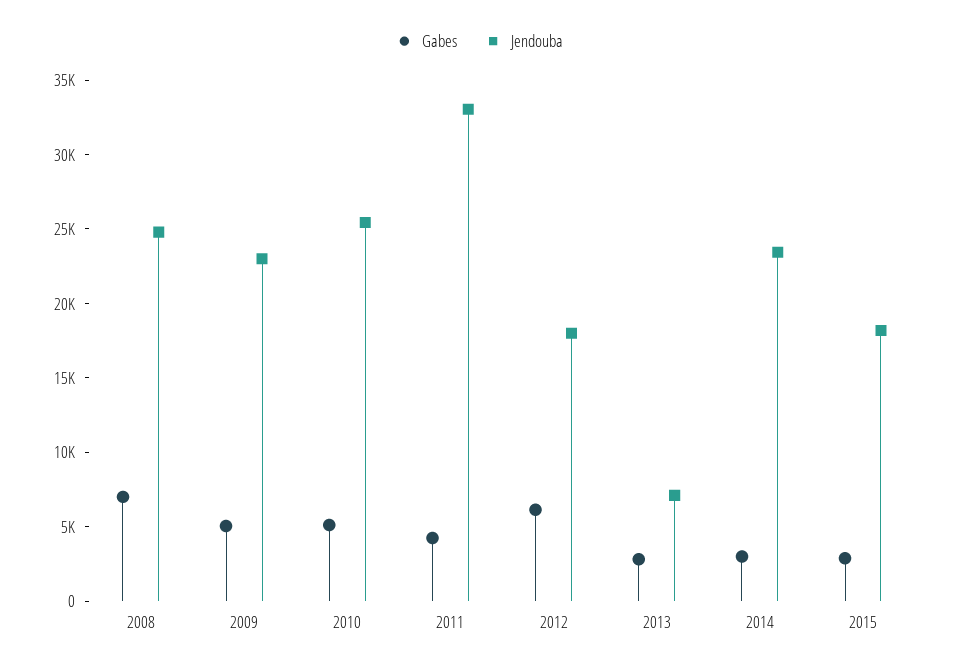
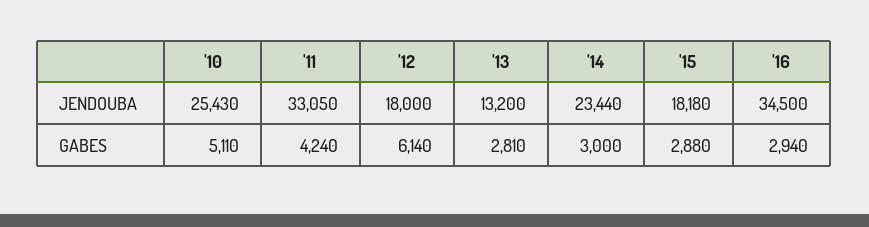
Gabes, 2008: 7000 -> none
Jendouba, 2008: 25000 -> none
Gabes, 2009: 5000 -> none
Jendouba, 2009: 23000 -> none
Jendouba, 2013: 7000 -> 13200
Jendouba, '16: none -> 34500
Gabes, '16: none -> 2940

